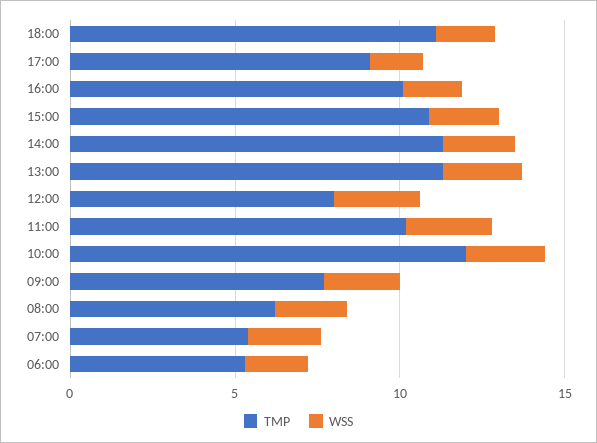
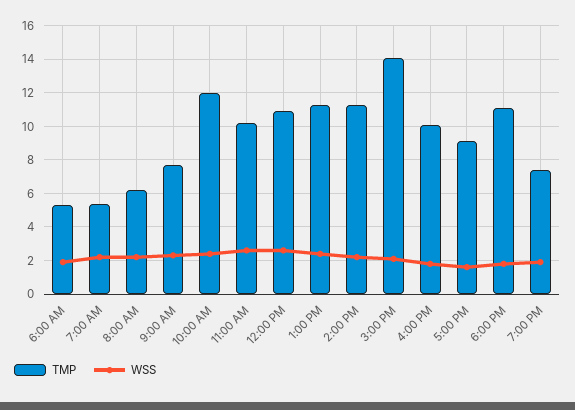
TMP, 15:00: 11 -> 14
TMP, 12:00: 8 -> 11
TMP, 7:00 PM: none -> 7.5
WSS, 7:00 PM: none -> 2

